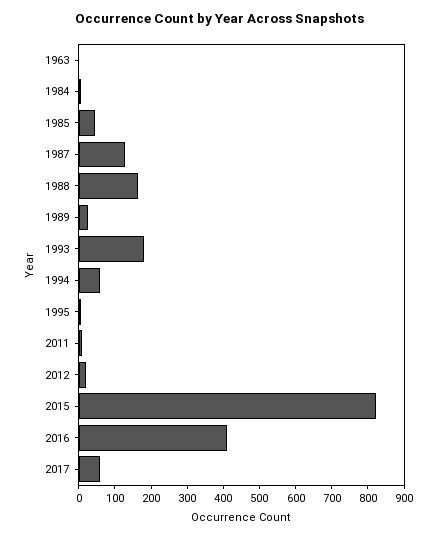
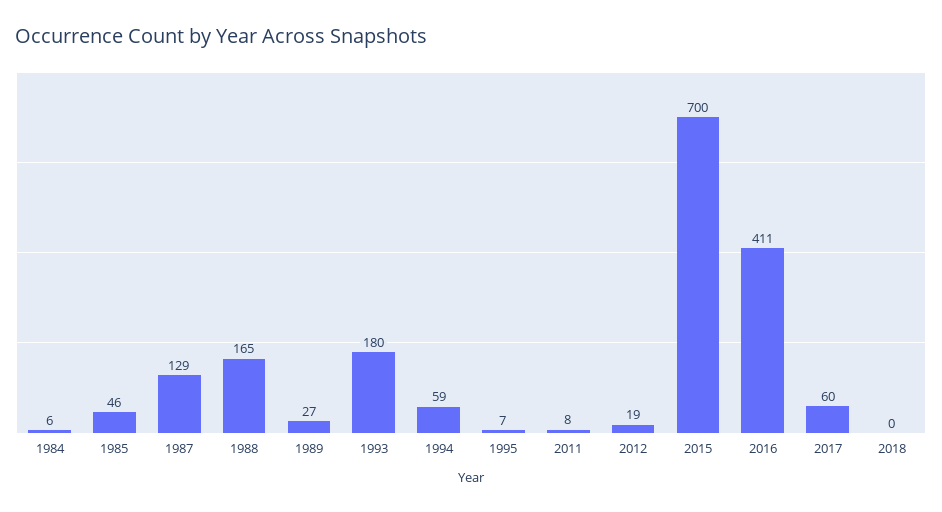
1963: 0 -> none
2015: 825 -> 700
2018: none -> 0

